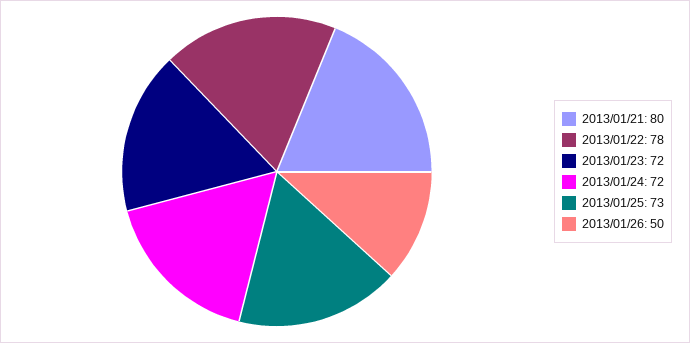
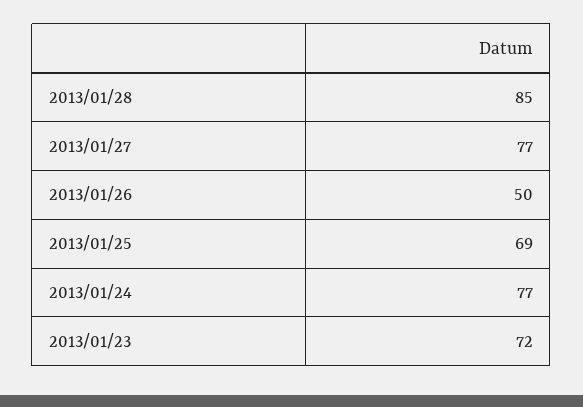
2013/01/21: 80 -> none
2013/01/22: 78 -> none
2013/01/24: 72 -> 77
2013/01/25: 73 -> 69
2013/01/28: none -> 85
2013/01/27: none -> 77

